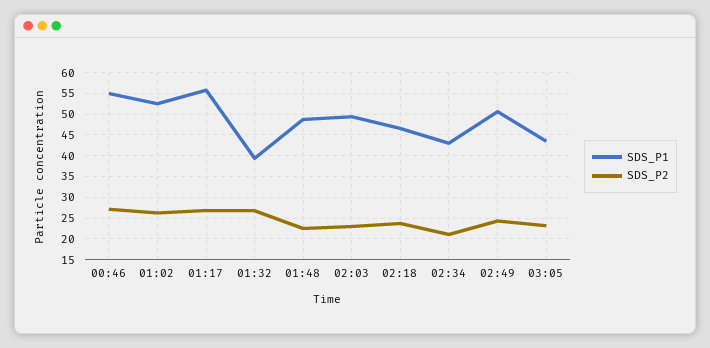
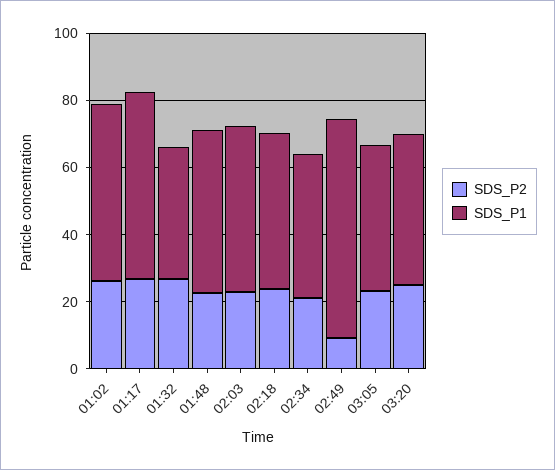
SDS_P1, 00:46: 55 -> none
SDS_P2, 00:46: 27.5 -> none
SDS_P1, 02:49: 50 -> 65
SDS_P2, 02:49: 25 -> 10
SDS_P2, 03:20: none -> 25
SDS_P1, 03:20: none -> 45

